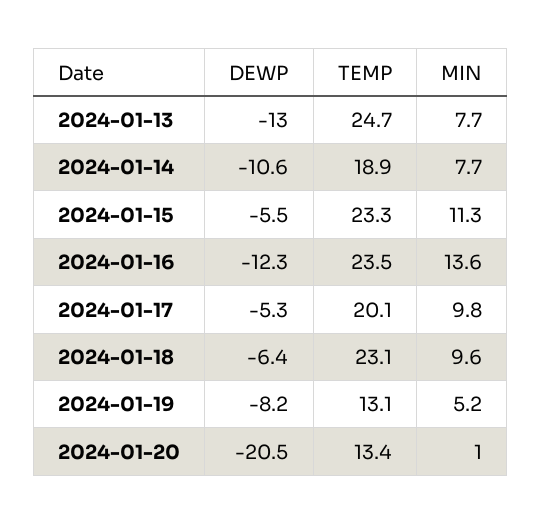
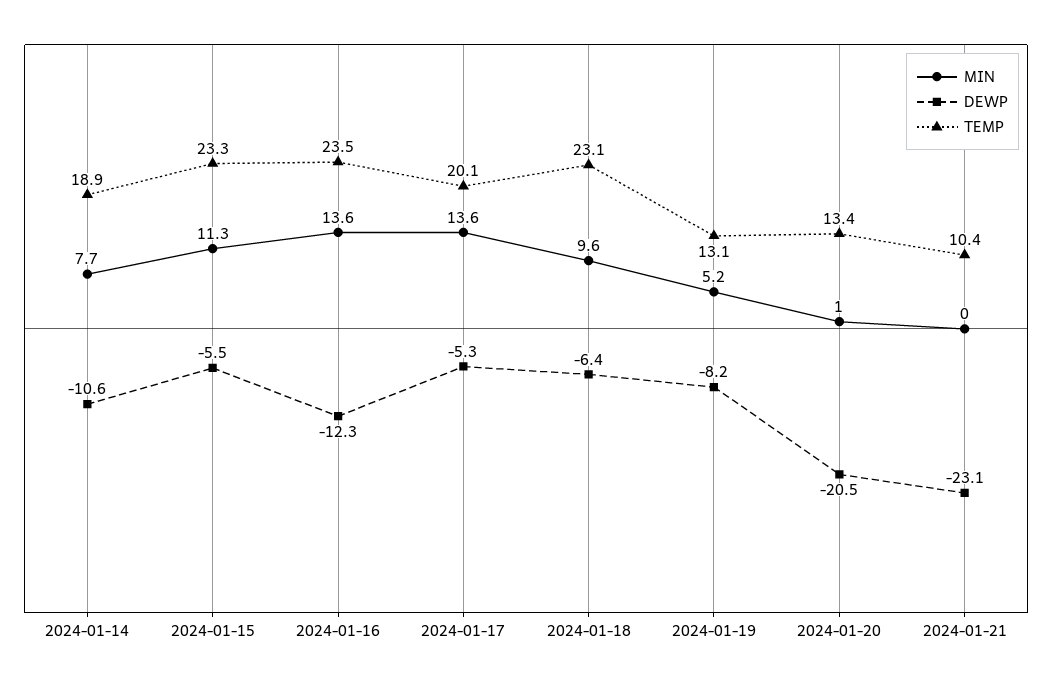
DEWP, 2024-01-13: -13 -> none
TEMP, 2024-01-13: 24.7 -> none
MIN, 2024-01-13: 7.7 -> none
MIN, 2024-01-17: 9.8 -> 13.6
MIN, 2024-01-21: none -> 0
DEWP, 2024-01-21: none -> -23.1
TEMP, 2024-01-21: none -> 10.4

